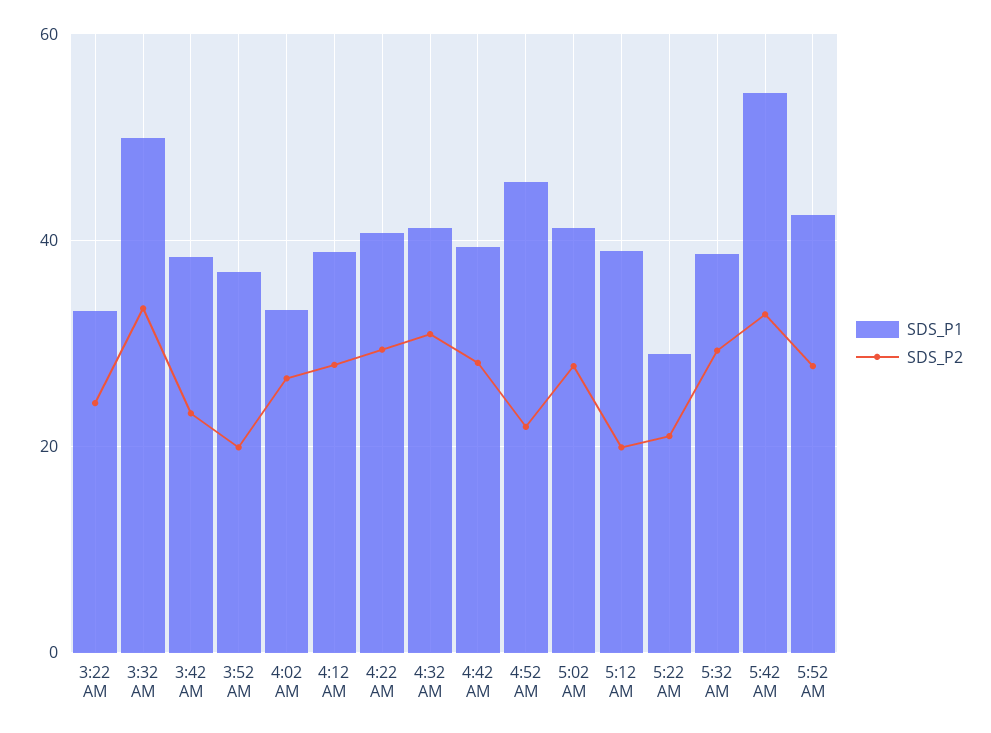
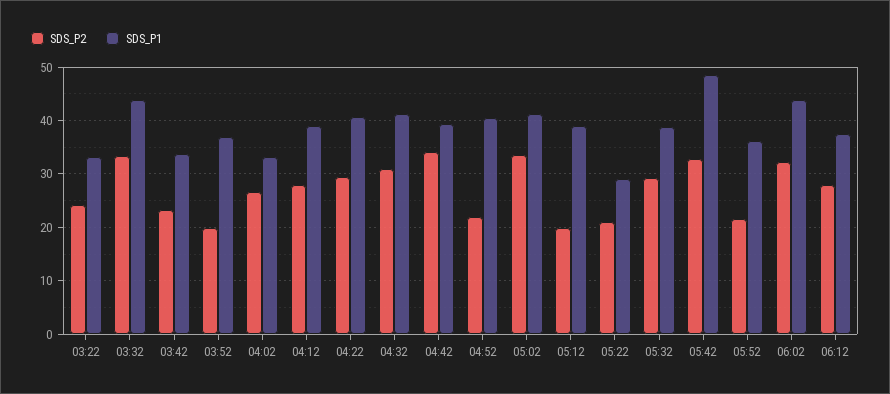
SDS_P1, 3:32 AM: 50 -> 44
SDS_P1, 3:42 AM: 38 -> 34
SDS_P2, 4:42 AM: 28 -> 34
SDS_P1, 4:52 AM: 46 -> 40
SDS_P2, 5:02 AM: 28 -> 34
SDS_P1, 5:42 AM: 54 -> 48
SDS_P1, 5:52 AM: 42 -> 36
SDS_P2, 5:52 AM: 28 -> 22
SDS_P2, 06:02: none -> 32
SDS_P1, 06:02: none -> 44
SDS_P2, 06:12: none -> 28
SDS_P1, 06:12: none -> 38

